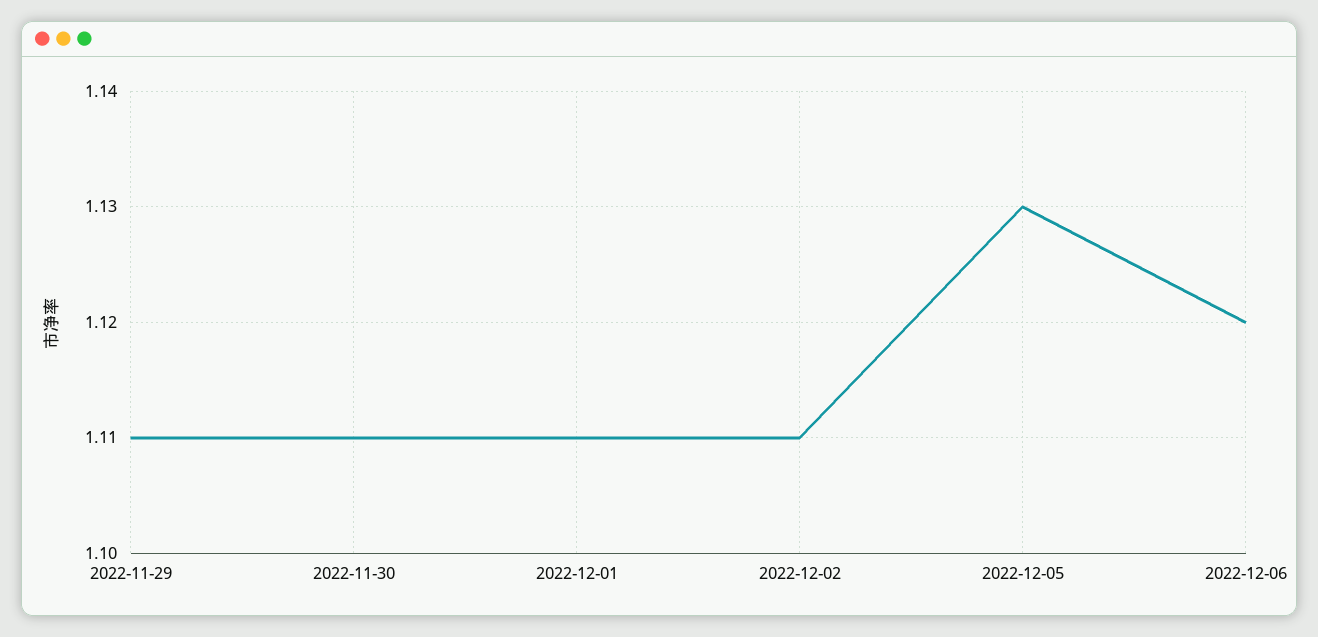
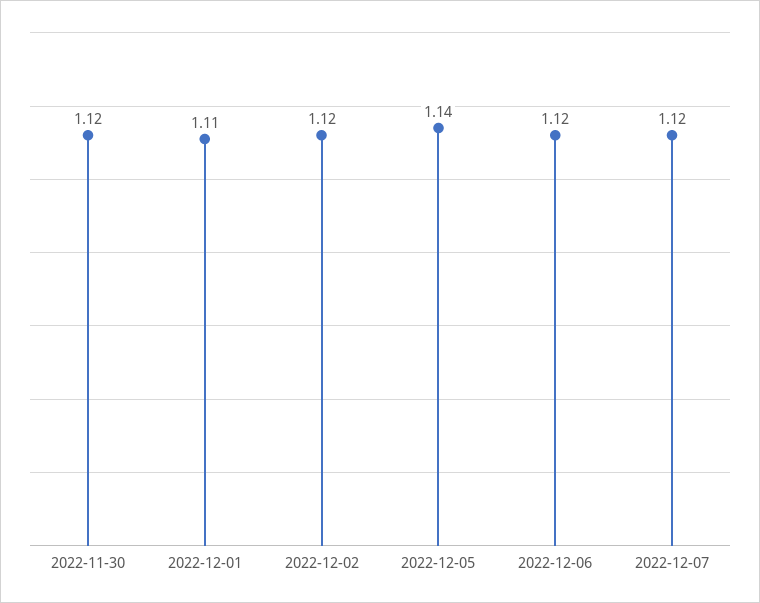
2022-11-29: 1.11 -> none
2022-11-30: 1.11 -> 1.12
2022-12-02: 1.11 -> 1.12
2022-12-05: 1.13 -> 1.14
2022-12-07: none -> 1.12

